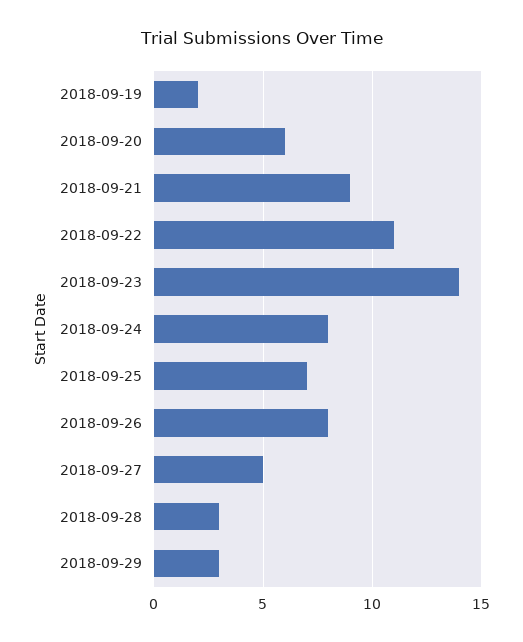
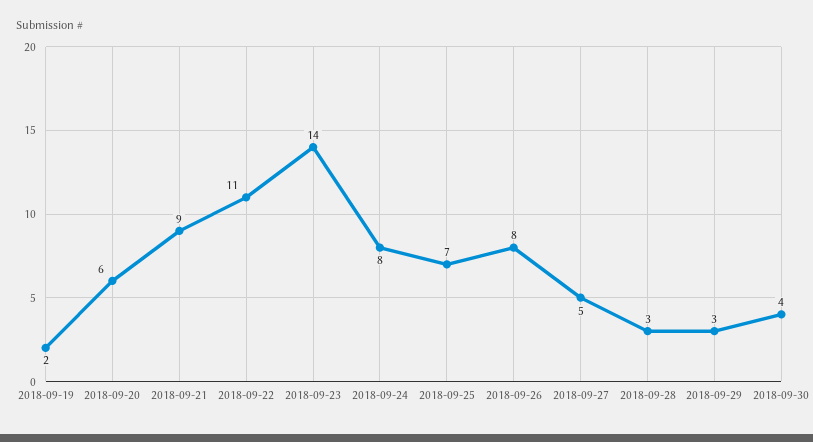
2018-09-30: none -> 4

